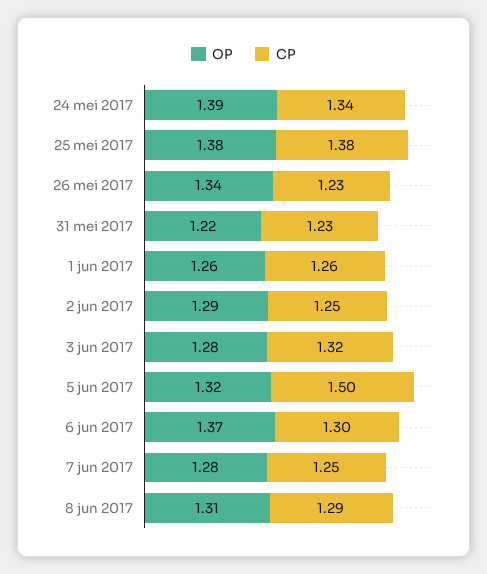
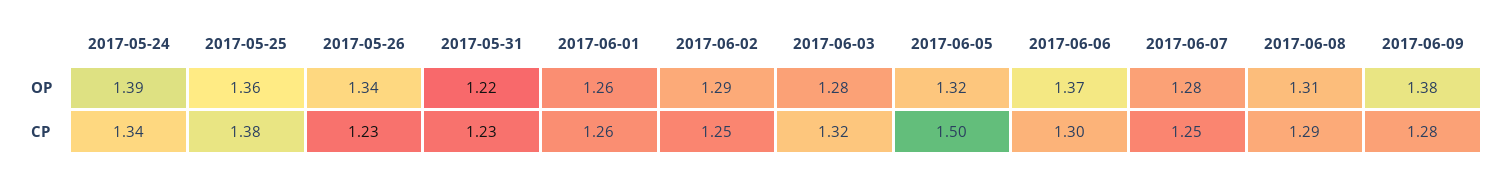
OP, 25 mei 2017: 1.38 -> 1.36
OP, 2017-06-09: none -> 1.38
CP, 2017-06-09: none -> 1.28

